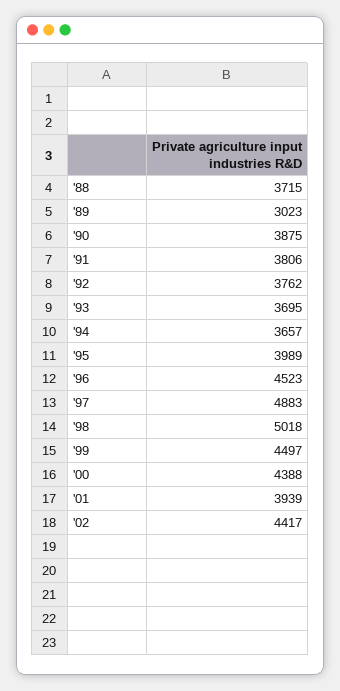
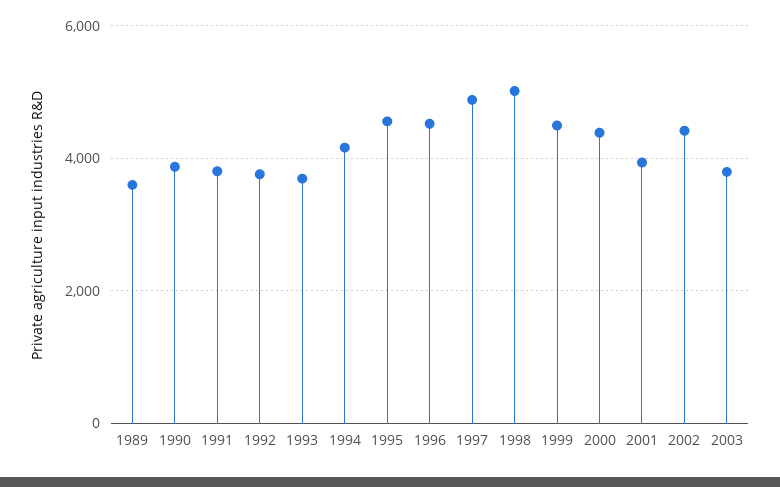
'88: 3715 -> none
'89: 3023 -> 3600
'94: 3657 -> 4200
'95: 3989 -> 4600
2003: none -> 3800

